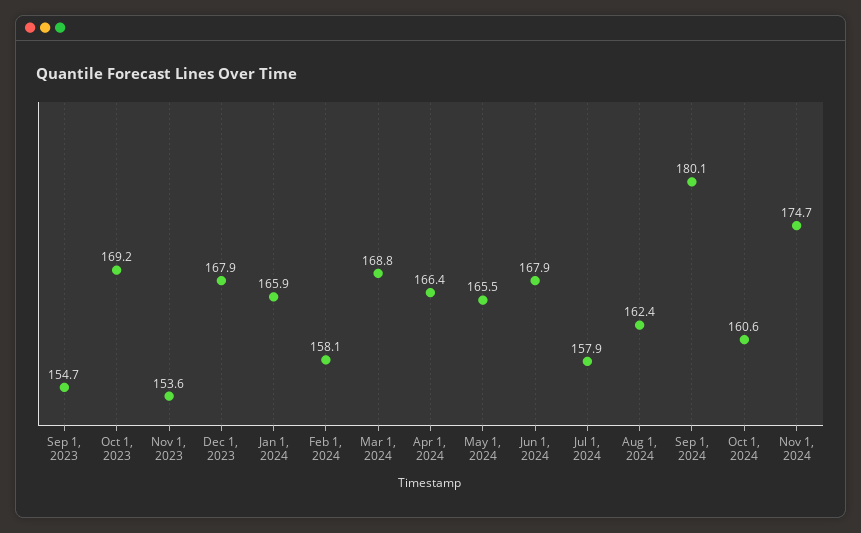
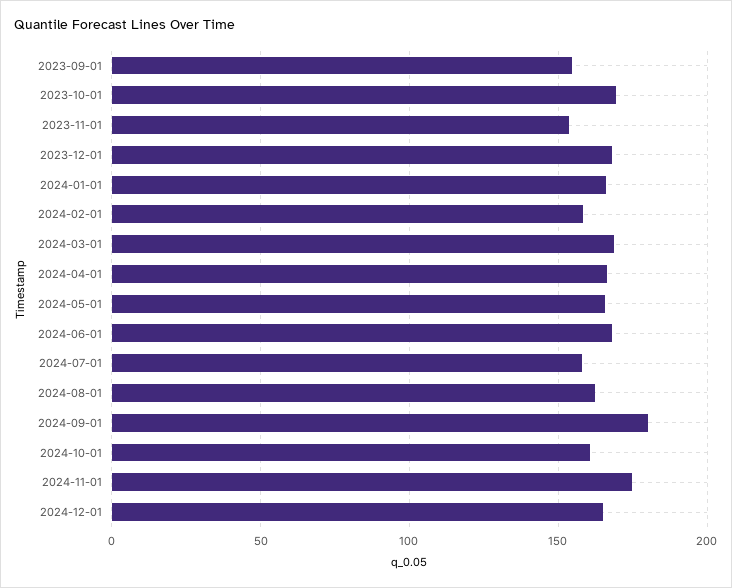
2024-12-01: none -> 165

